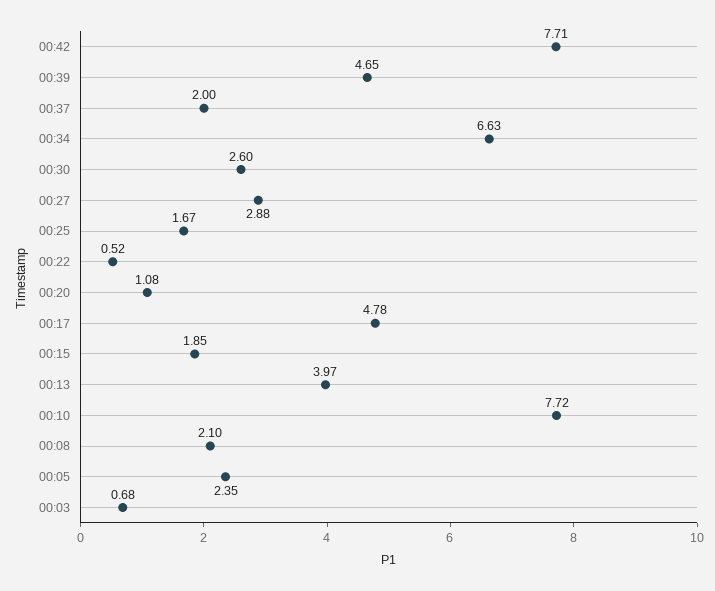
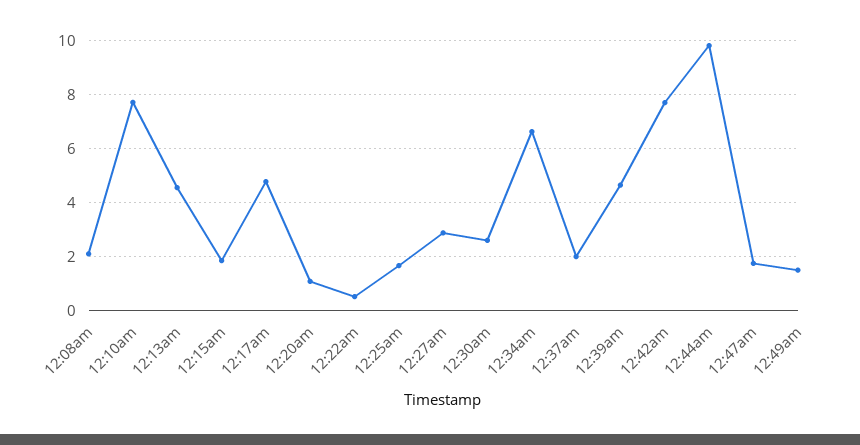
00:13: 3.97 -> 4.5
00:05: 2.35 -> none
00:03: 0.68 -> none
12:44am: none -> 9.75
12:47am: none -> 1.75
12:49am: none -> 1.5

